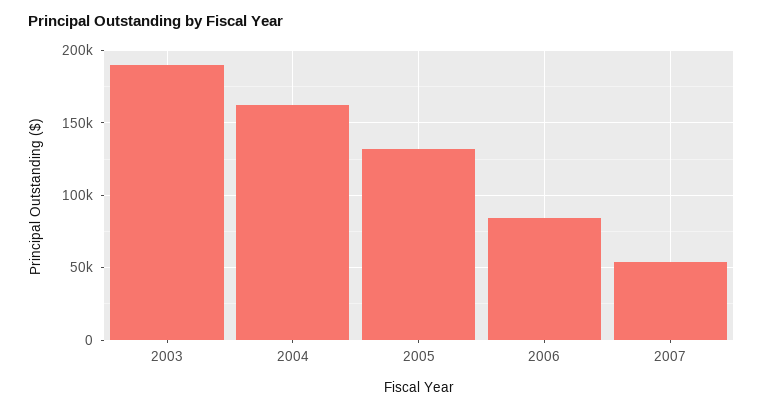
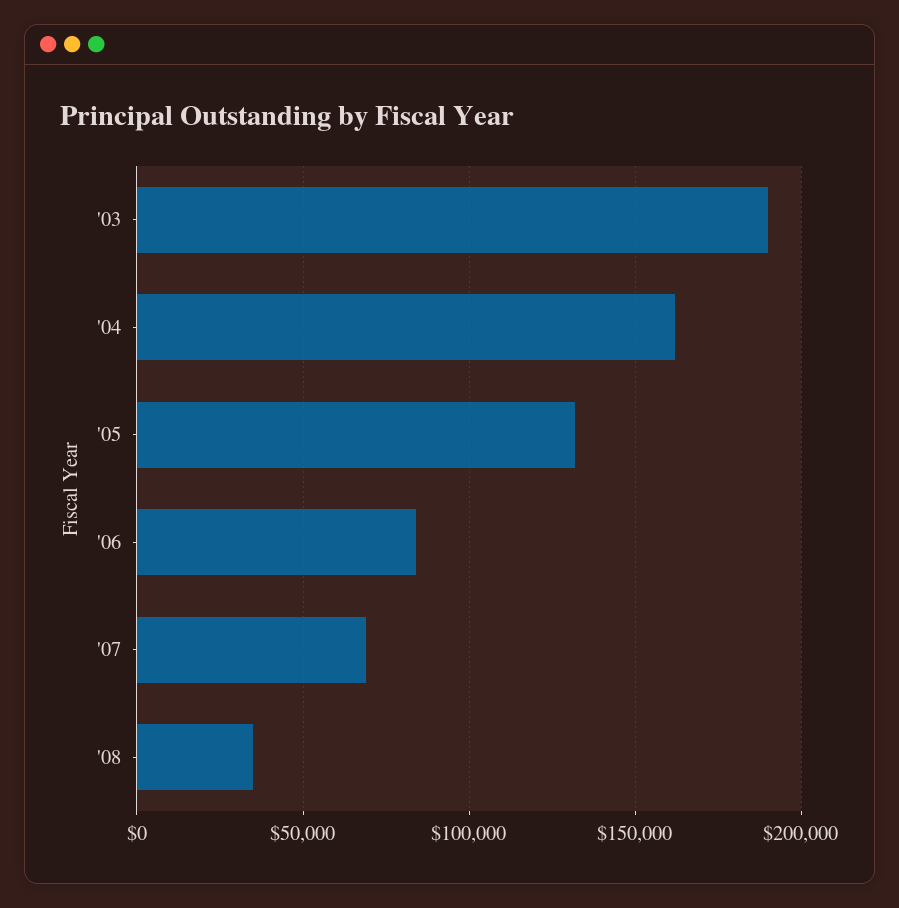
2007: 55000 -> 70000
'08: none -> 35000

